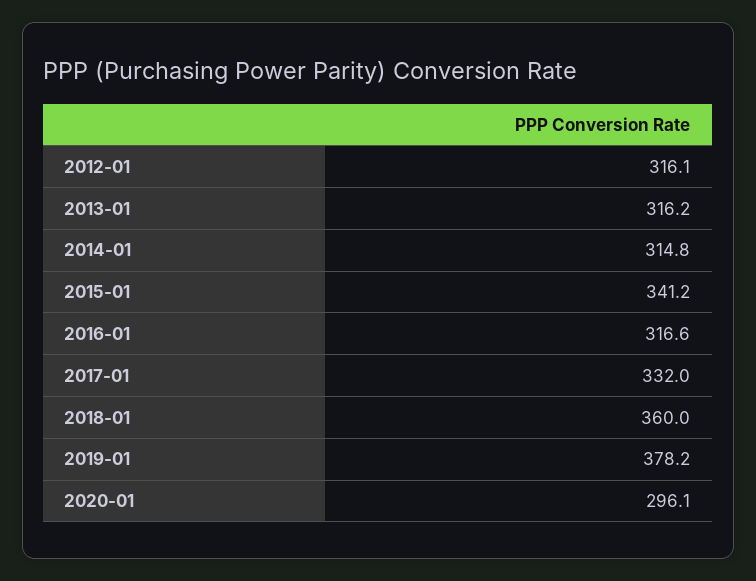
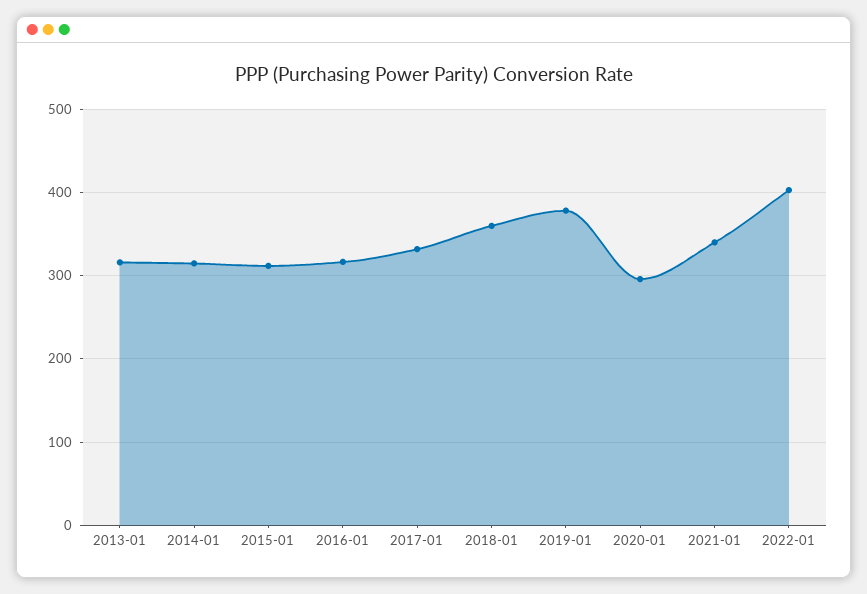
2012-01: 316.1 -> none
2015-01: 341.2 -> 310
2021-01: none -> 340
2022-01: none -> 400

